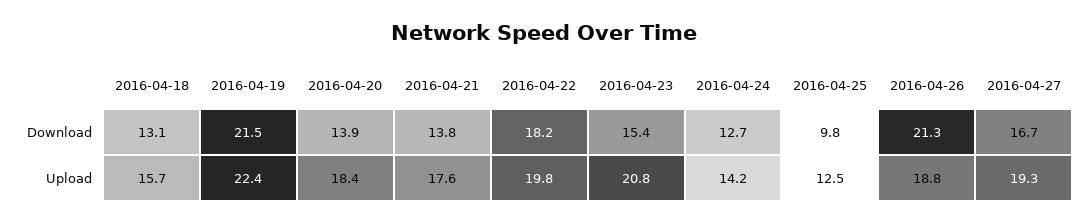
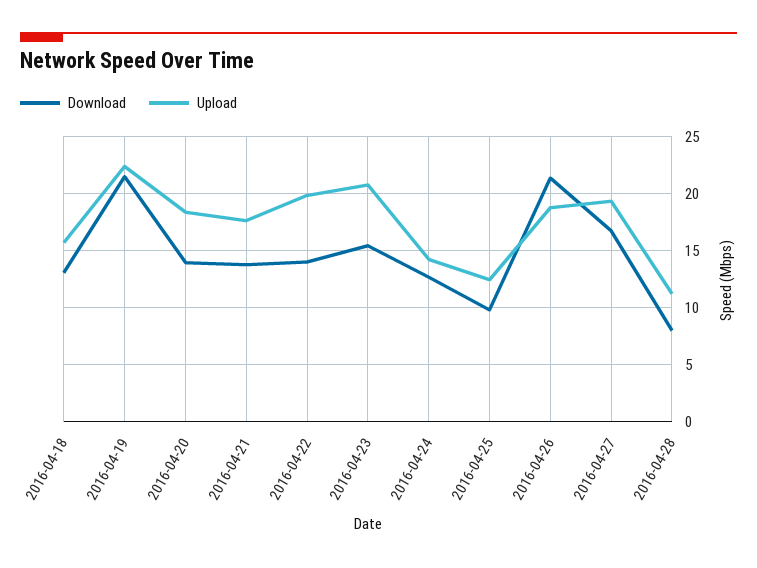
Download, 2016-04-22: 18.2 -> 14
Download, 2016-04-28: none -> 8
Upload, 2016-04-28: none -> 11

